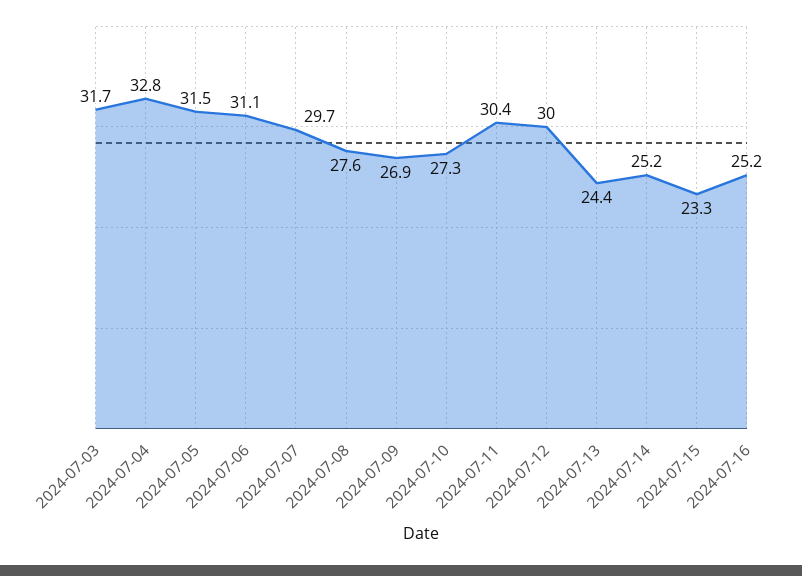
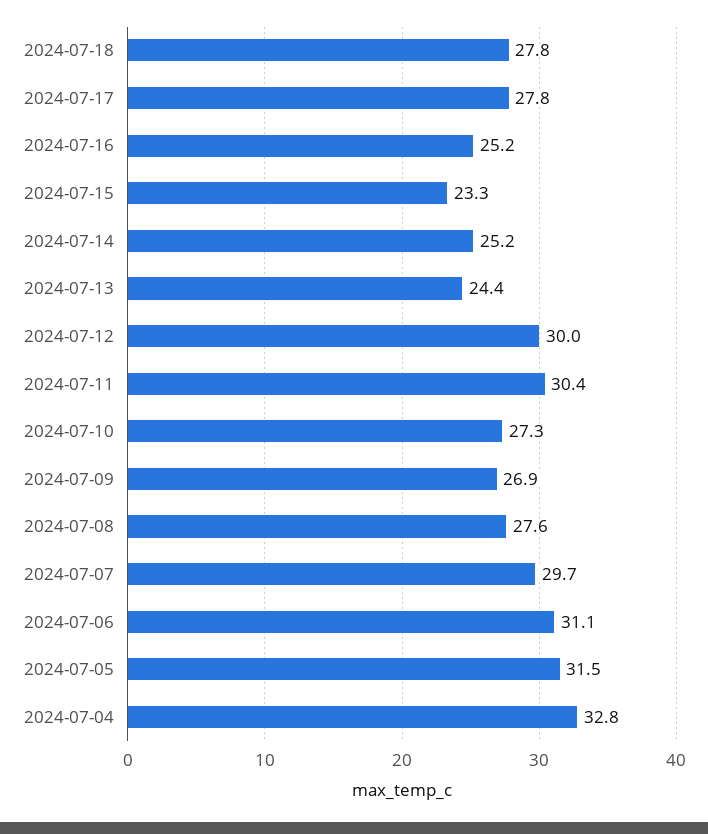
2024-07-03: 31.7 -> none
2024-07-18: none -> 27.8
2024-07-17: none -> 27.8

